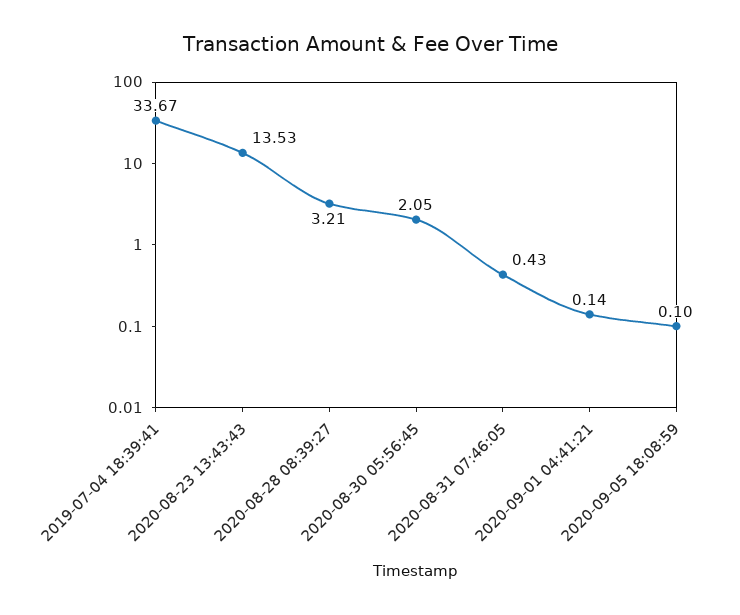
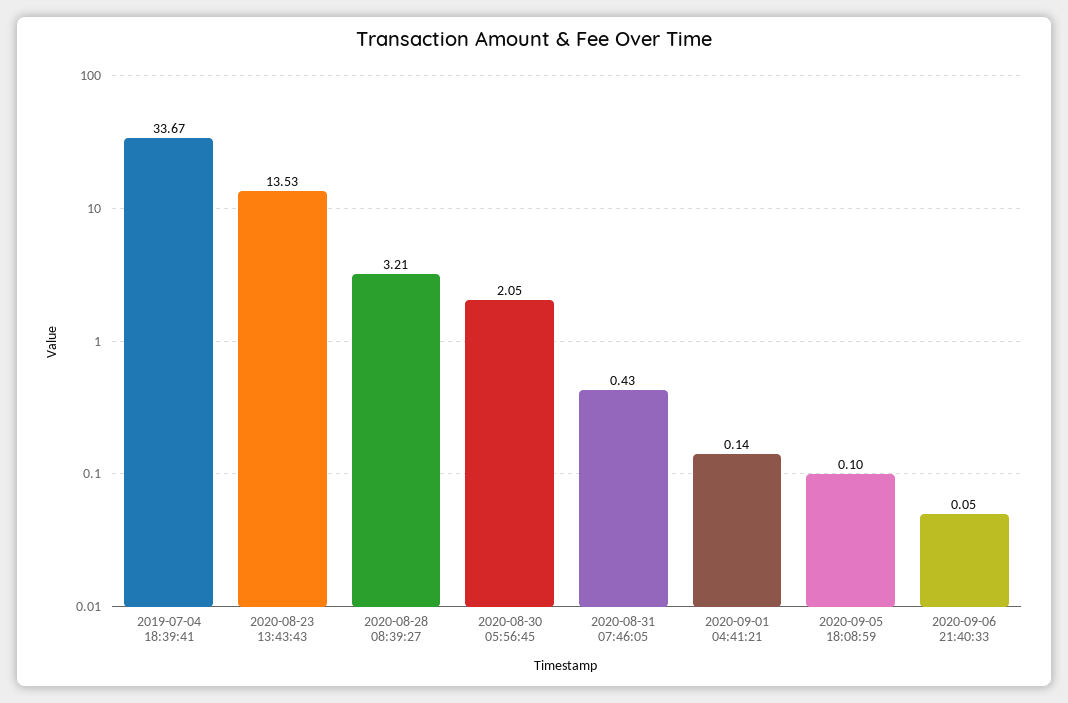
2020-09-06 21:40:33: none -> 0.05

